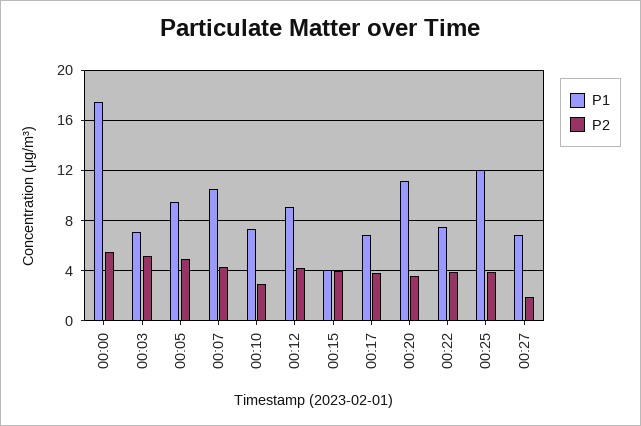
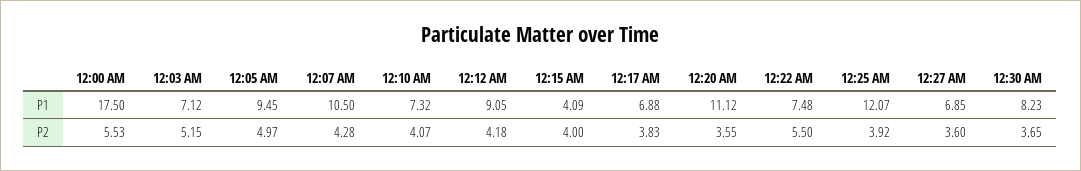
P2, 00:10: 3 -> 4.07
P2, 00:22: 4 -> 5.5
P2, 00:27: 2 -> 3.6
P1, 12:30 AM: none -> 8.23
P2, 12:30 AM: none -> 3.65

